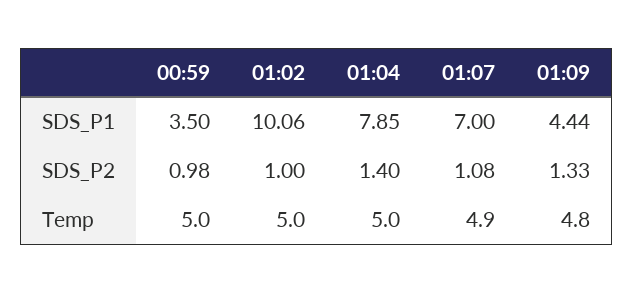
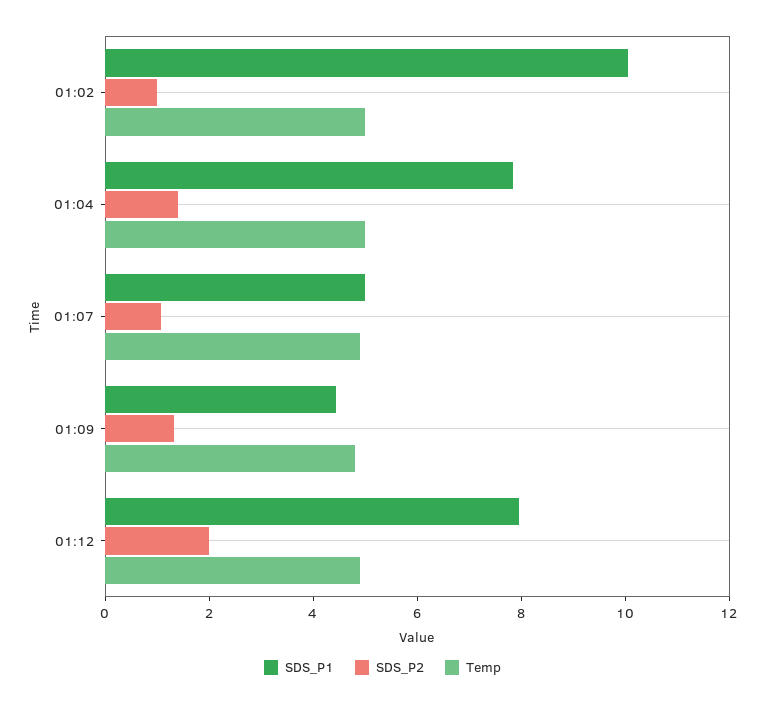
SDS_P1, 00:59: 3.5 -> none
SDS_P1, 01:07: 7 -> 5
SDS_P2, 00:59: 0.98 -> none
Temp, 00:59: 5 -> none
SDS_P1, 01:12: none -> 8
SDS_P2, 01:12: none -> 2
Temp, 01:12: none -> 5

